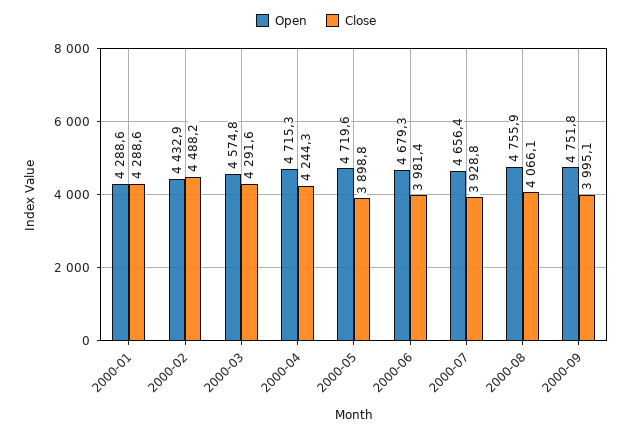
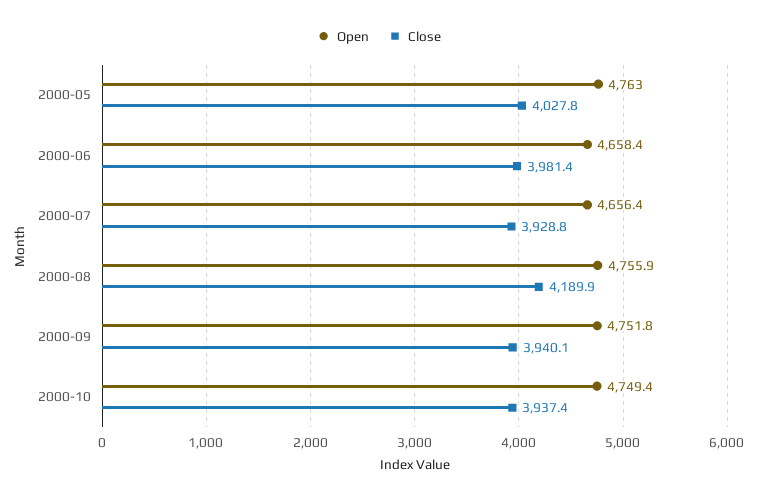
Open, 2000-01: 4288.6 -> none
Close, 2000-01: 4288.6 -> none
Open, 2000-02: 4432.9 -> none
Close, 2000-02: 4488.2 -> none
Open, 2000-03: 4574.8 -> none
Close, 2000-03: 4291.6 -> none
Open, 2000-04: 4715.3 -> none
Close, 2000-04: 4244.3 -> none
Open, 2000-05: 4719.6 -> 4763
Close, 2000-05: 3898.8 -> 4027.8
Open, 2000-06: 4679.3 -> 4658.4
Close, 2000-08: 4066.1 -> 4189.9
Close, 2000-09: 3995.1 -> 3940.1
Open, 2000-10: none -> 4749.4
Close, 2000-10: none -> 3937.4

